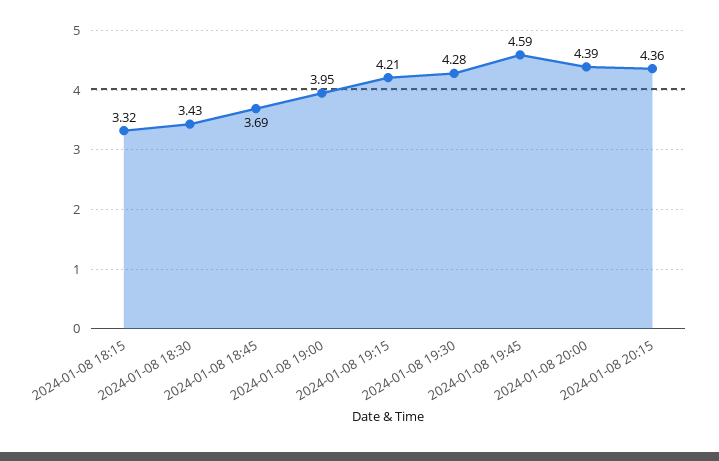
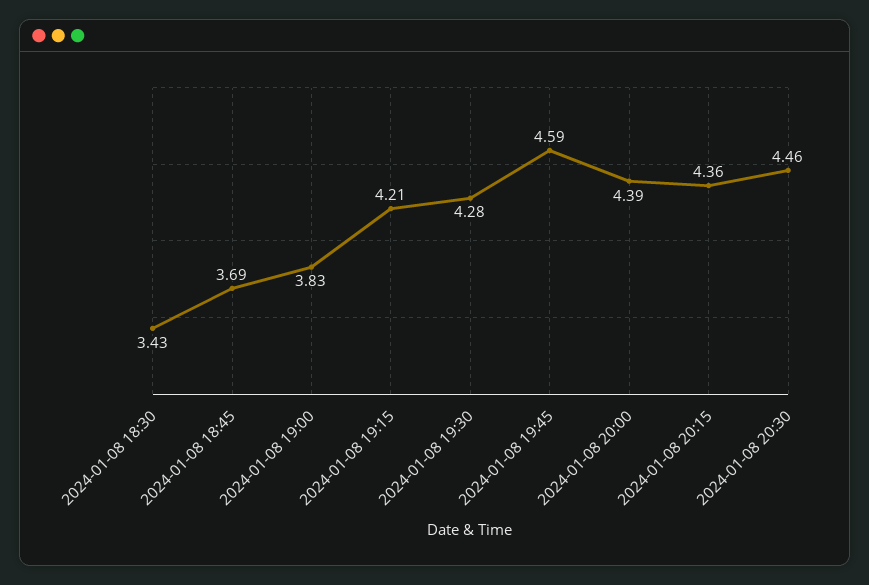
2024-01-08 18:15: 3.32 -> none
2024-01-08 19:00: 3.95 -> 3.83
2024-01-08 20:30: none -> 4.46

